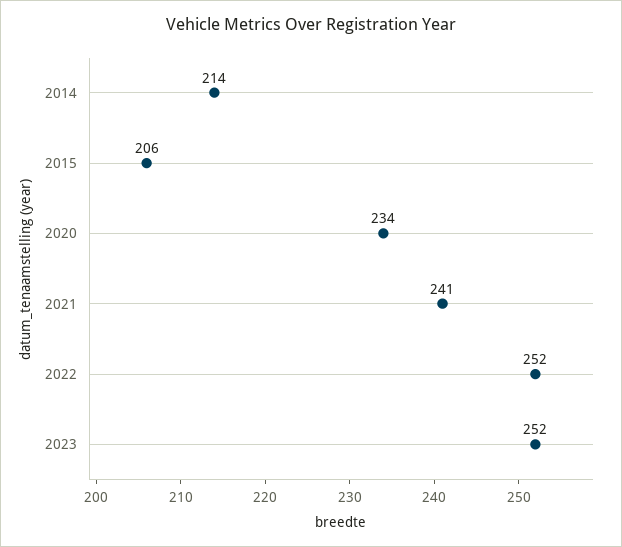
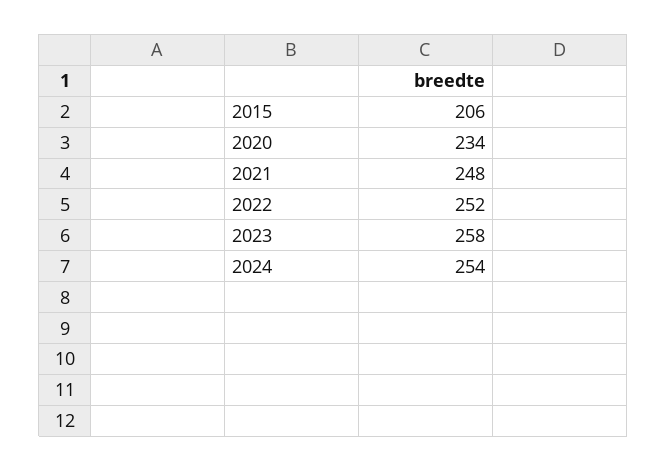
2014: 214 -> none
2021: 241 -> 248
2023: 252 -> 258
2024: none -> 254

